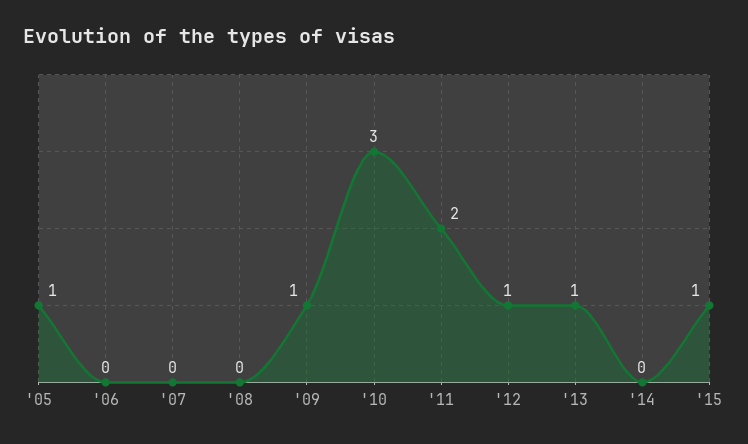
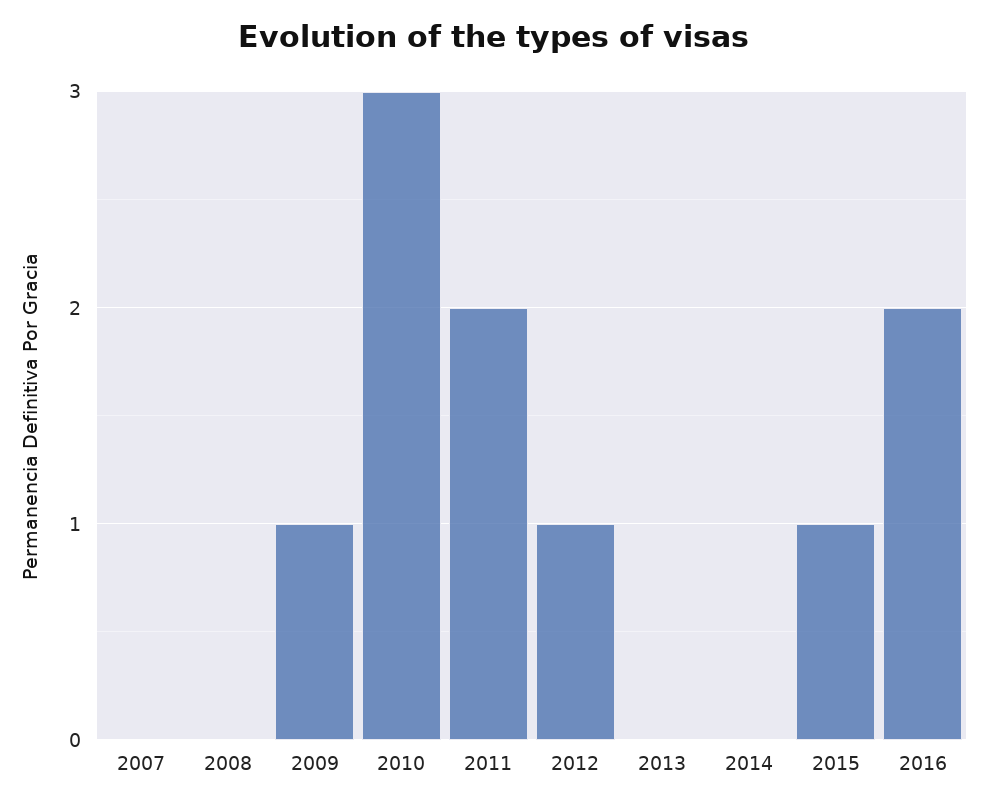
'05: 1 -> none
'06: 0 -> none
'13: 1 -> 0
2016: none -> 2

